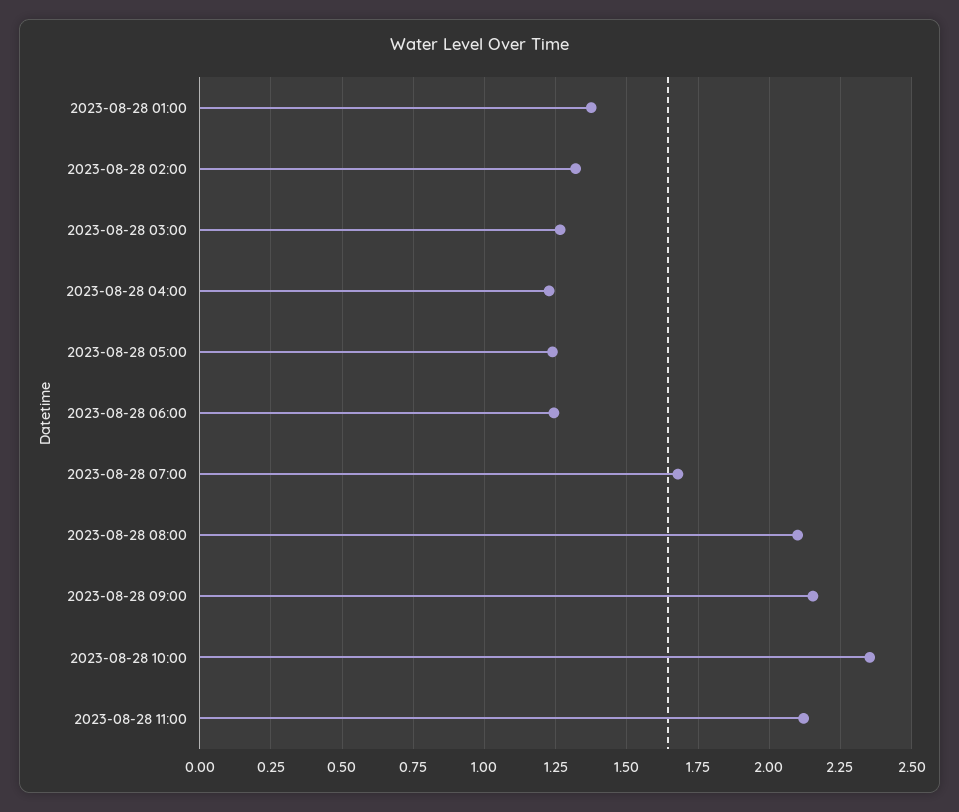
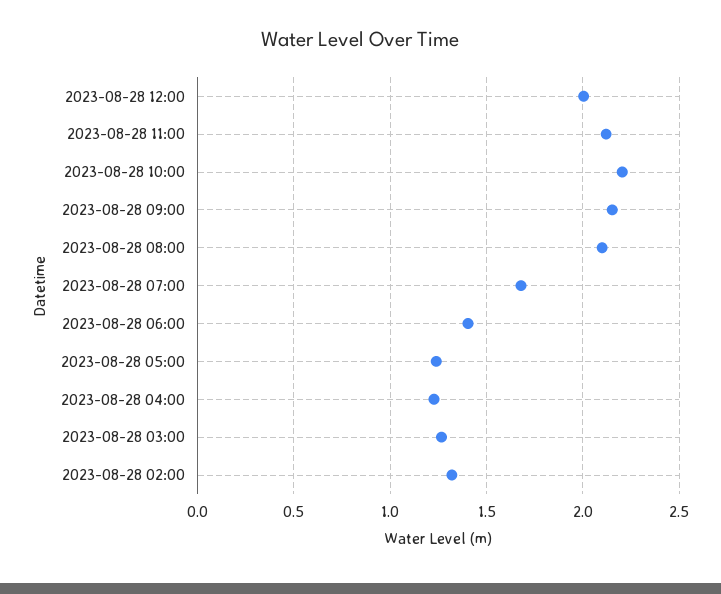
2023-08-28 01:00: 1.375 -> none
2023-08-28 06:00: 1.25 -> 1.4
2023-08-28 10:00: 2.35 -> 2.2
2023-08-28 12:00: none -> 2

